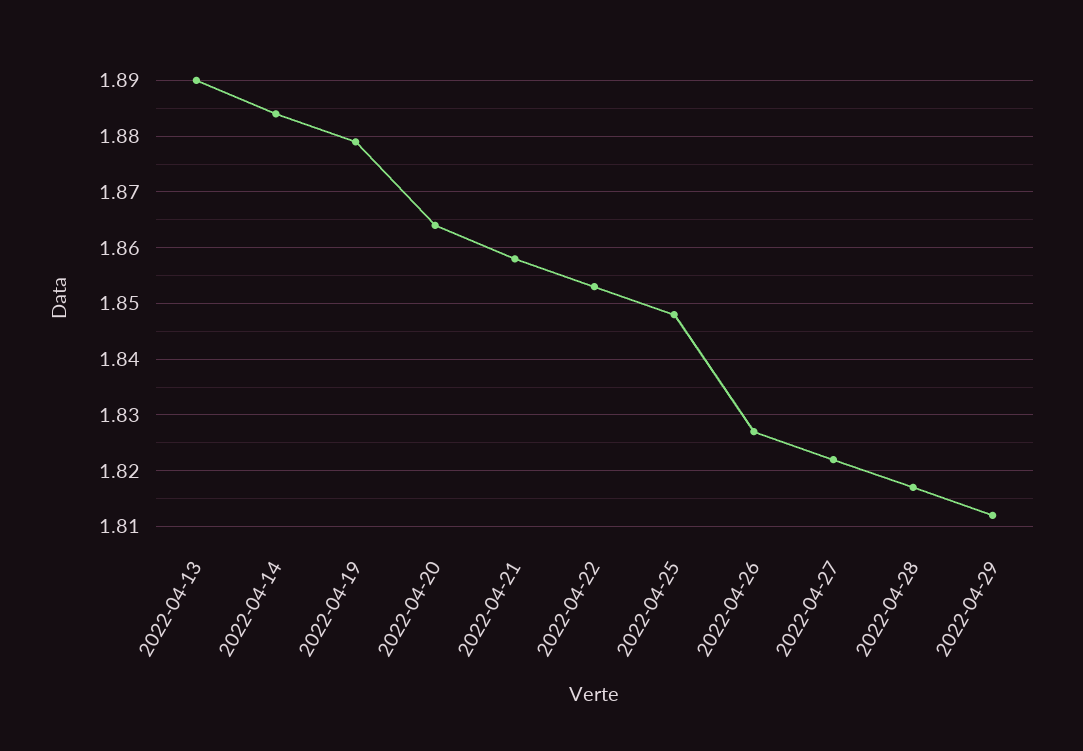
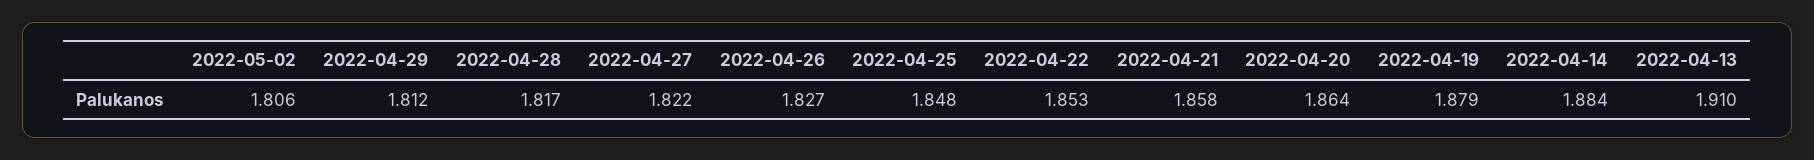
2022-04-13: 1.89 -> 1.91
2022-05-02: none -> 1.806

